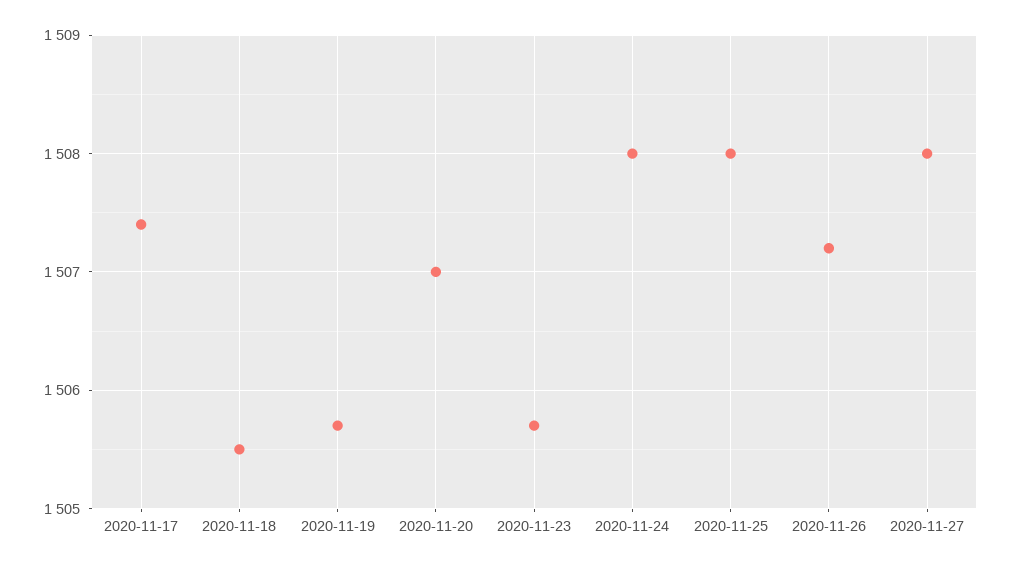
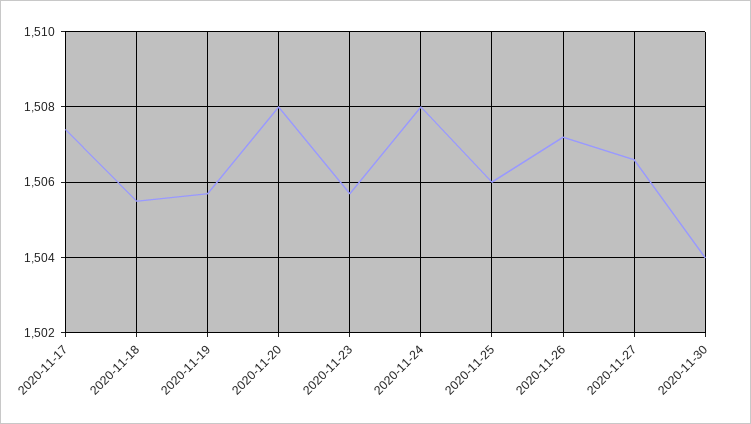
2020-11-20: 1507 -> 1508
2020-11-25: 1508 -> 1506
2020-11-27: 1508 -> 1506.6
2020-11-30: none -> 1504

